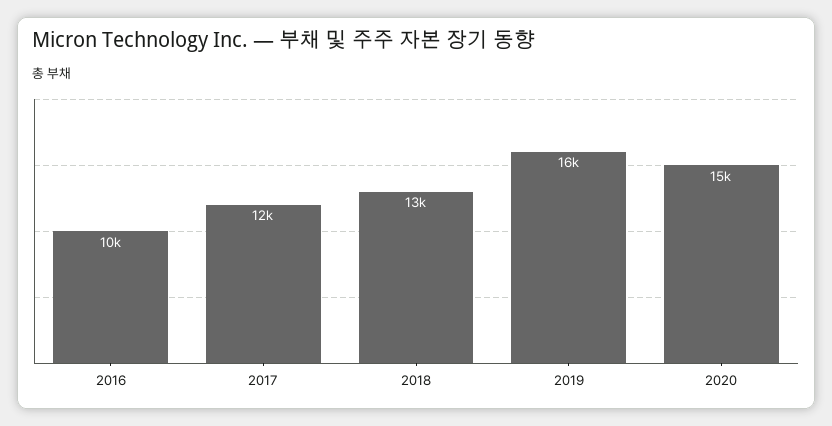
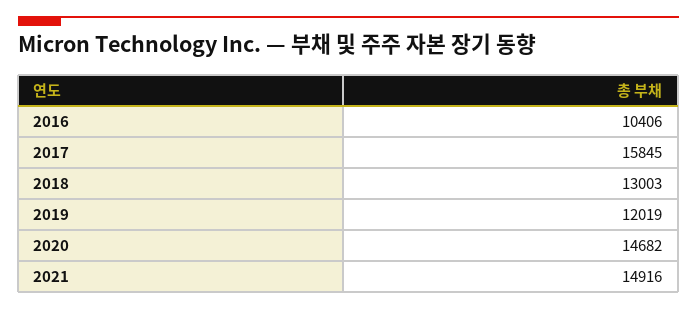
2017: 12000 -> 15845
2019: 16000 -> 12019
2021: none -> 14916

